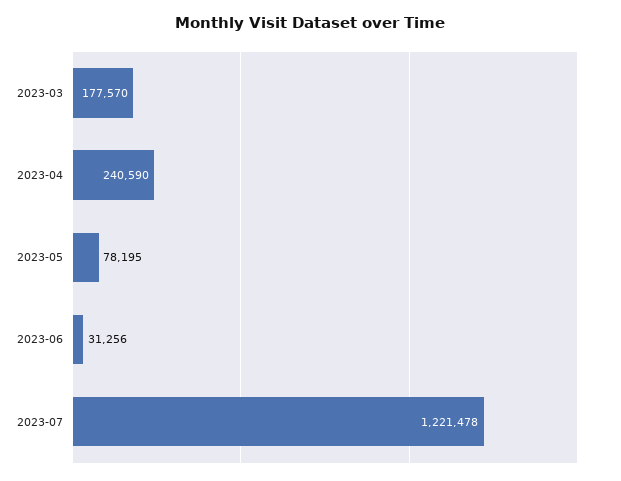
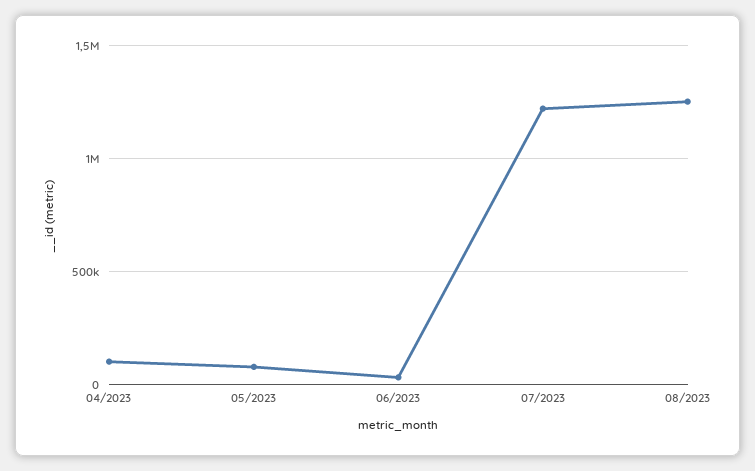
2023-03: 177570 -> none
2023-04: 240590 -> 100000
08/2023: none -> 1250000

